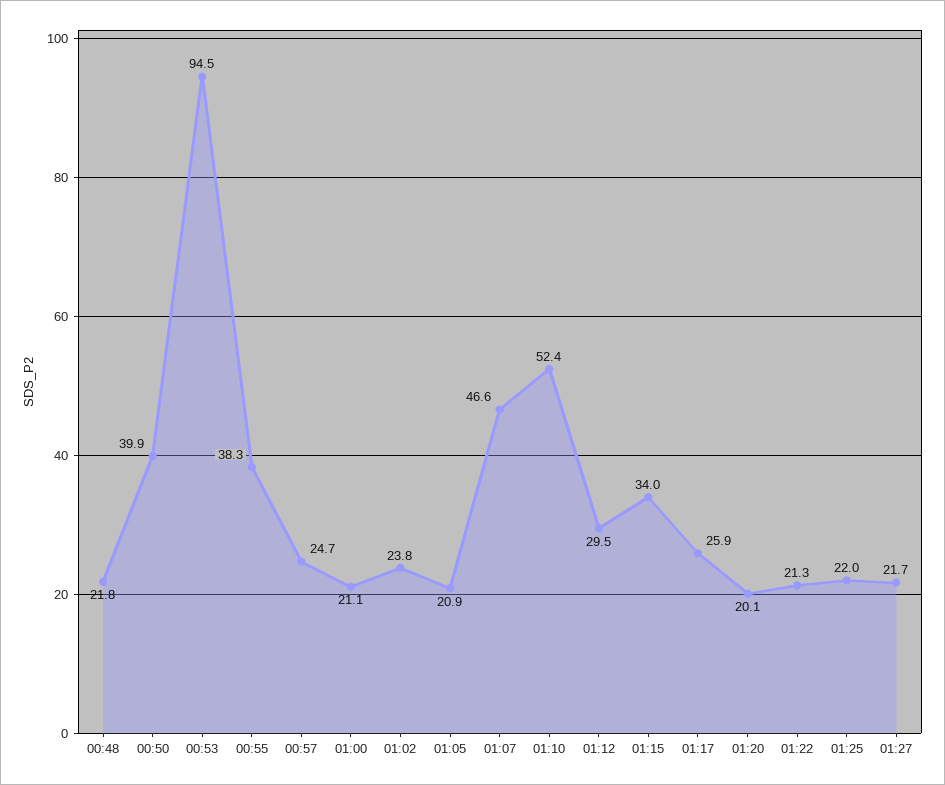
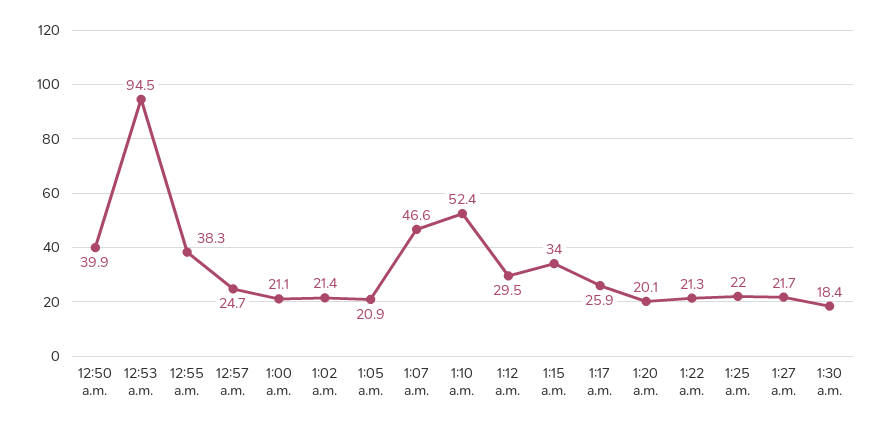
00:48: 21.8 -> none
01:02: 23.8 -> 21.4
1:30 a.m.: none -> 18.4

